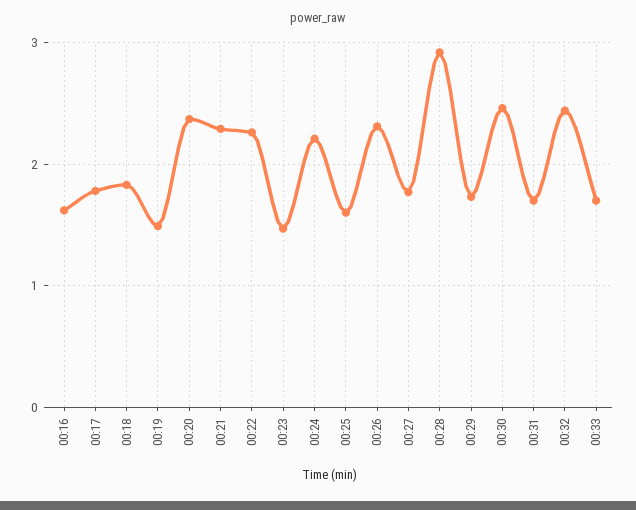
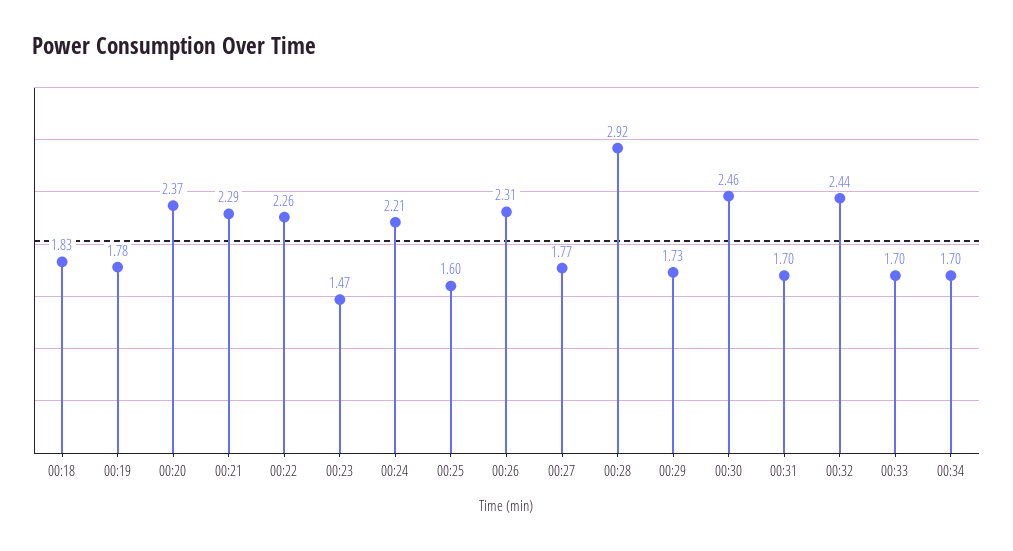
00:16: 1.6 -> none
00:17: 1.8 -> none
00:19: 1.5 -> 1.78
00:34: none -> 1.7

